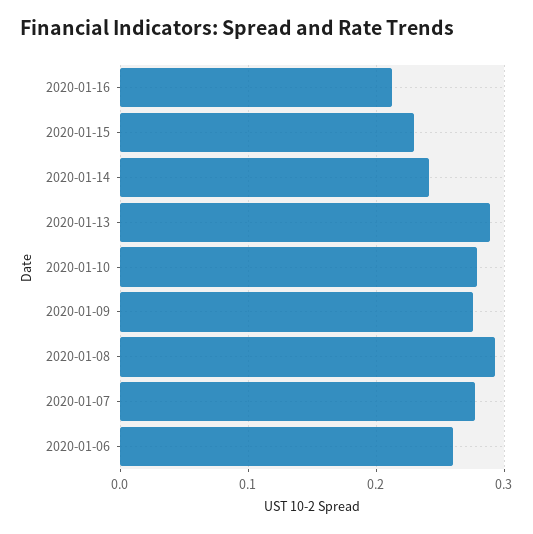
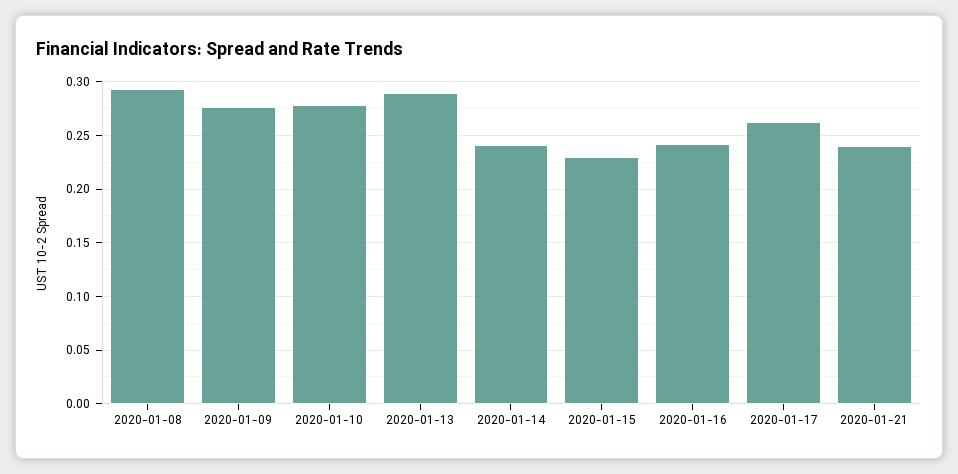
2020-01-16: 0.21 -> 0.24
2020-01-07: 0.28 -> none
2020-01-06: 0.26 -> none
2020-01-17: none -> 0.26
2020-01-21: none -> 0.24

